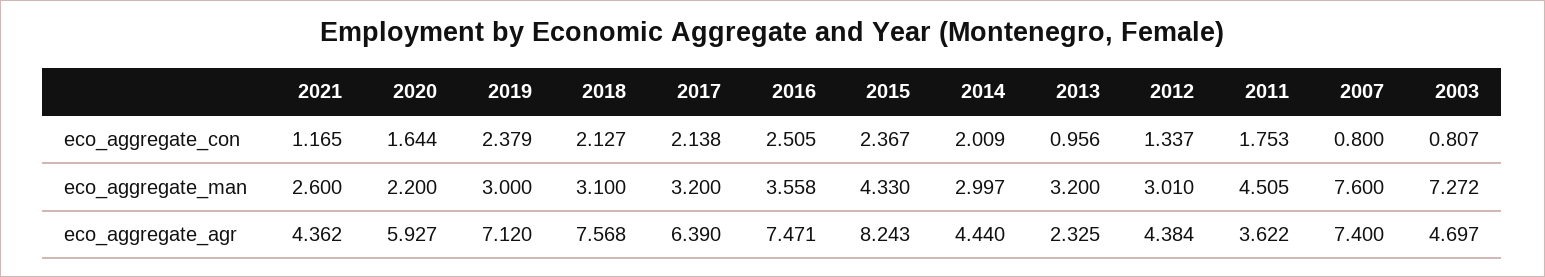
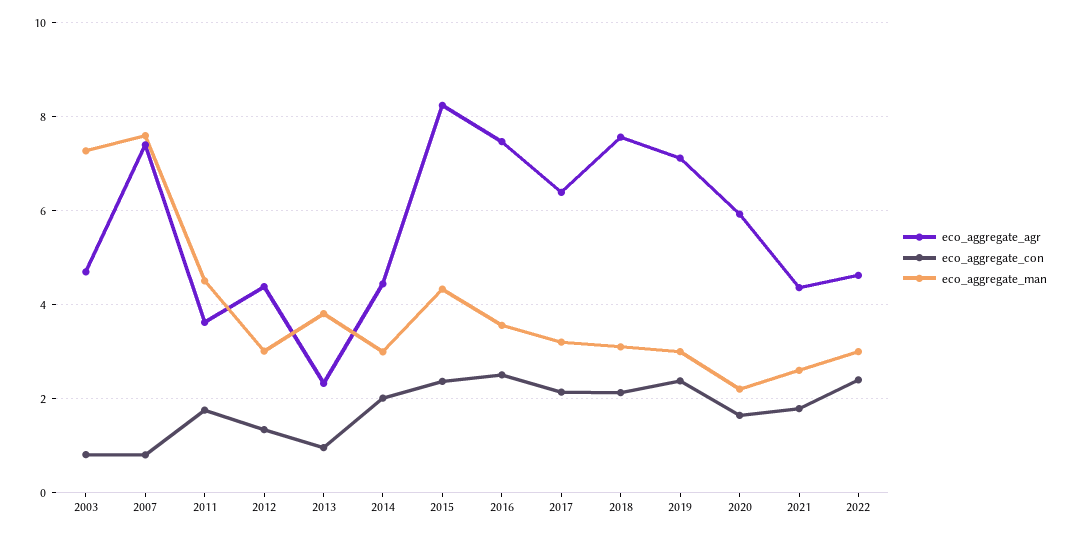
eco_aggregate_con, 2021: 1.165 -> 1.8
eco_aggregate_man, 2013: 3.2 -> 3.8
eco_aggregate_agr, 2022: none -> 4.6
eco_aggregate_con, 2022: none -> 2.4
eco_aggregate_man, 2022: none -> 3

